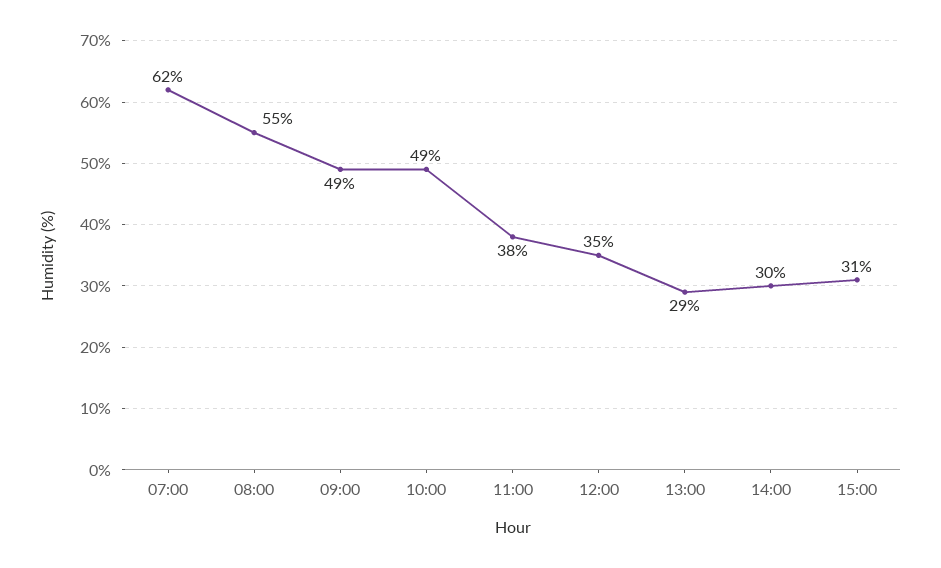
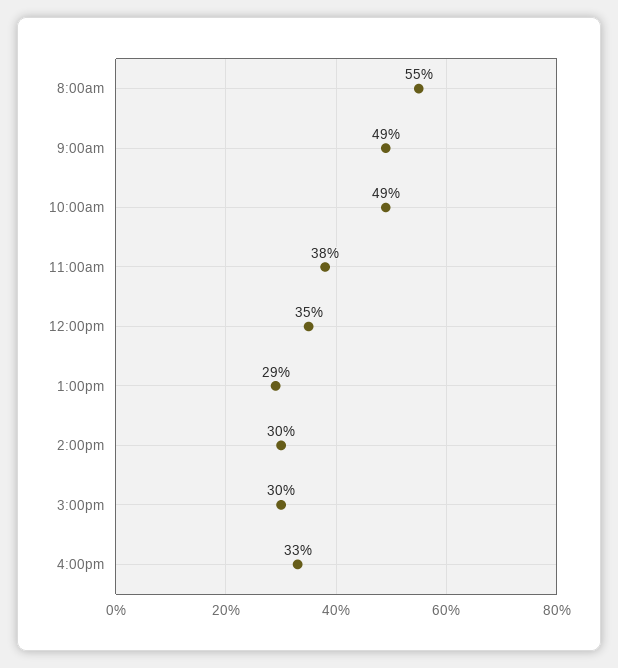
07:00: 62 -> none
15:00: 31 -> 30
4:00pm: none -> 33

